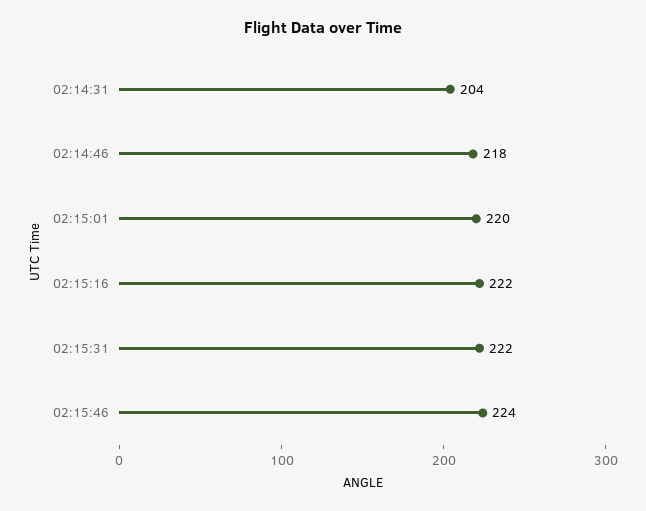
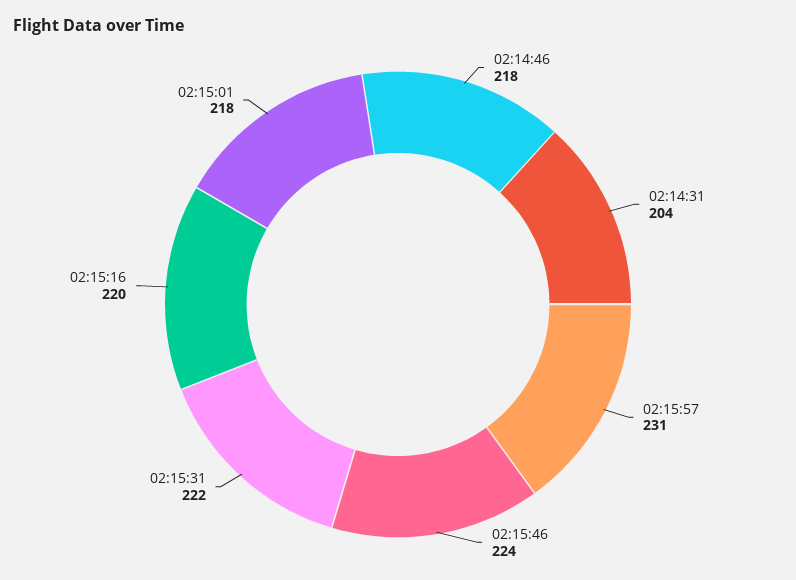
02:15:01: 220 -> 218
02:15:16: 222 -> 220
02:15:57: none -> 231

